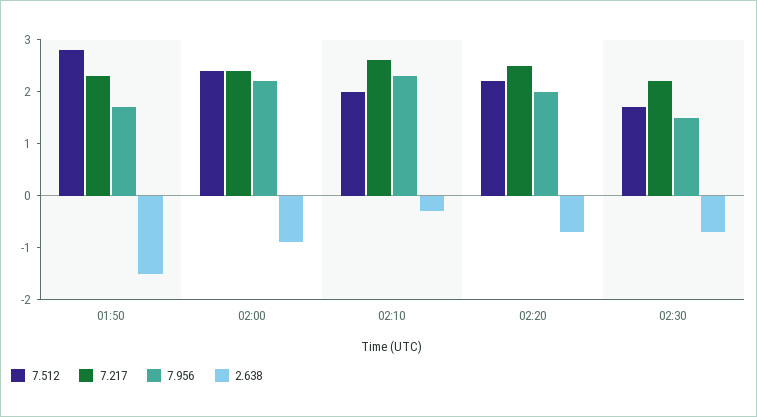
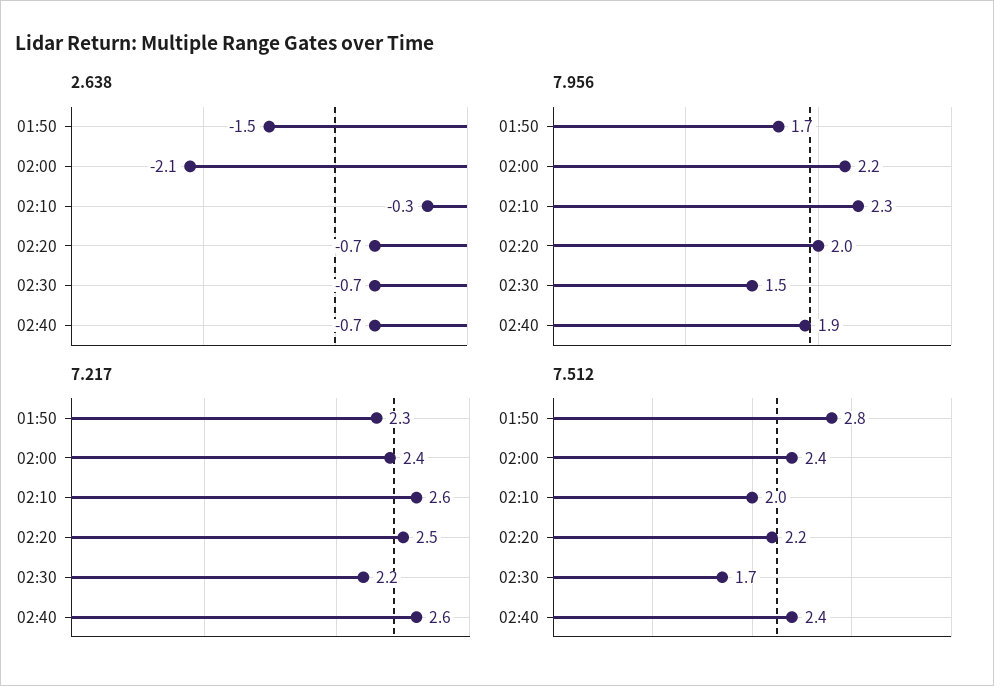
2.638, 02:00: -1 -> -2.1
2.638, 02:40: none -> -0.7
7.956, 02:40: none -> 1.9
7.217, 02:40: none -> 2.6
7.512, 02:40: none -> 2.4

